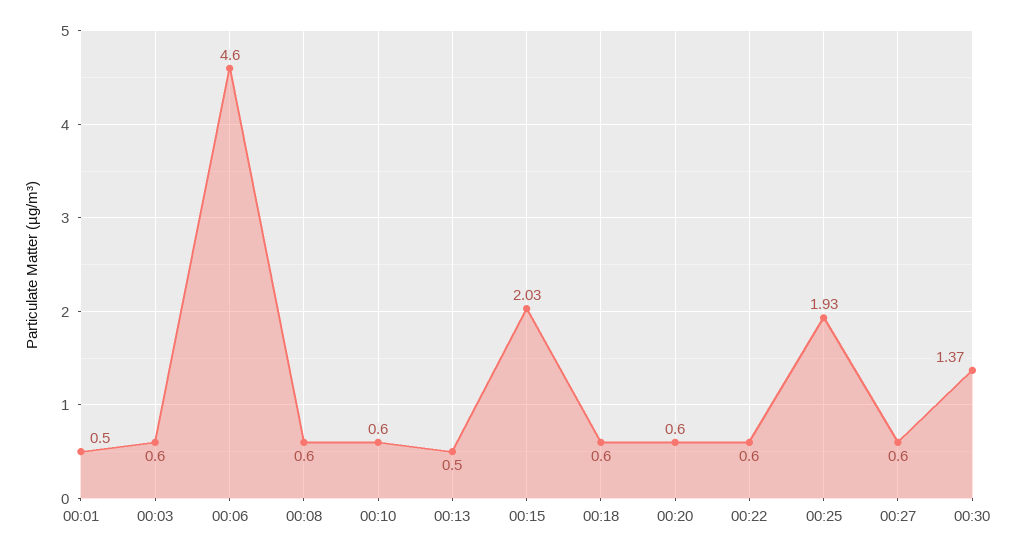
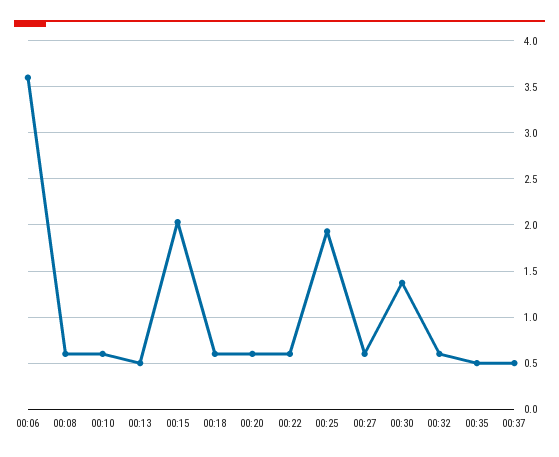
00:01: 0.5 -> none
00:03: 0.6 -> none
00:06: 4.6 -> 3.6
00:32: none -> 0.6
00:35: none -> 0.5
00:37: none -> 0.5

